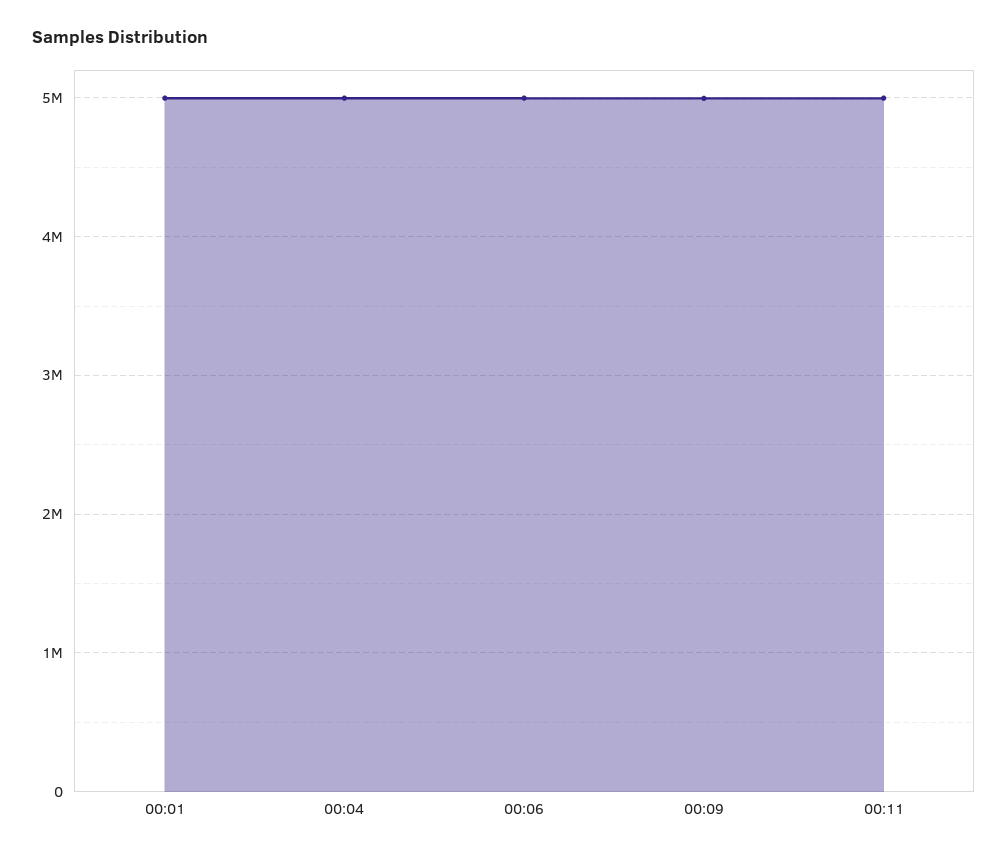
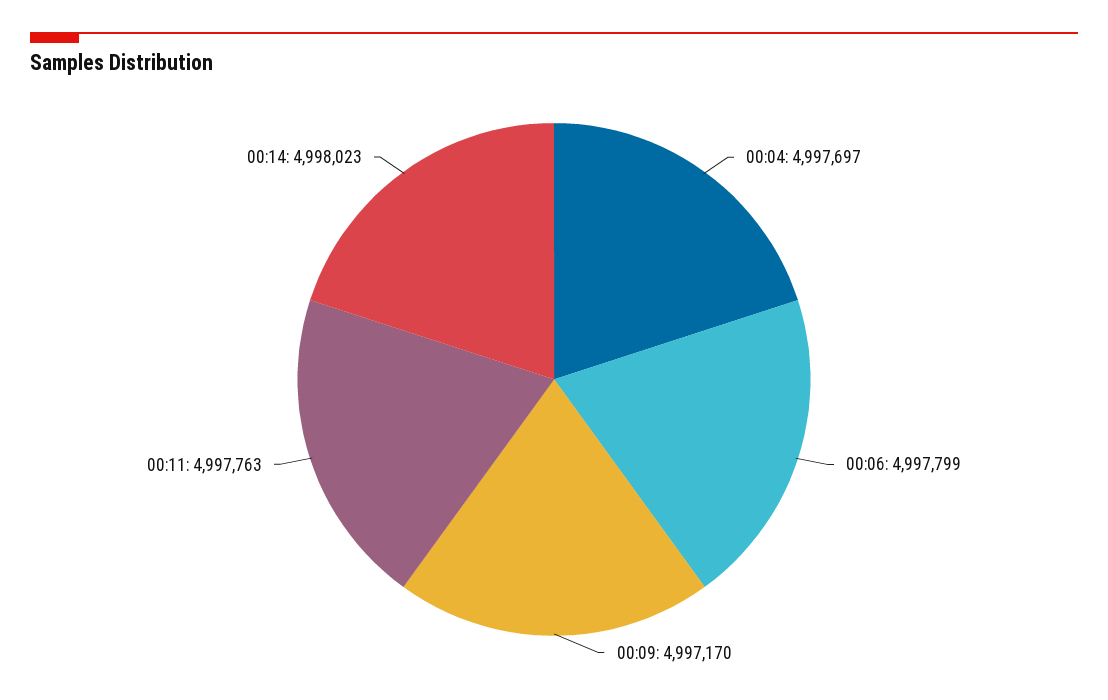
00:01: 5000000 -> none
00:14: none -> 4998023

